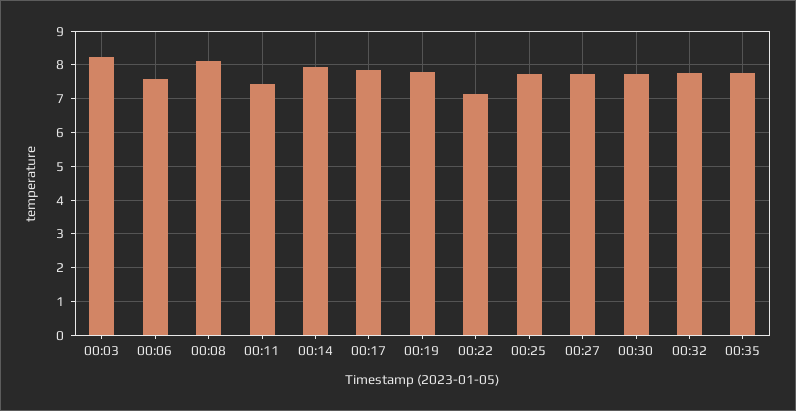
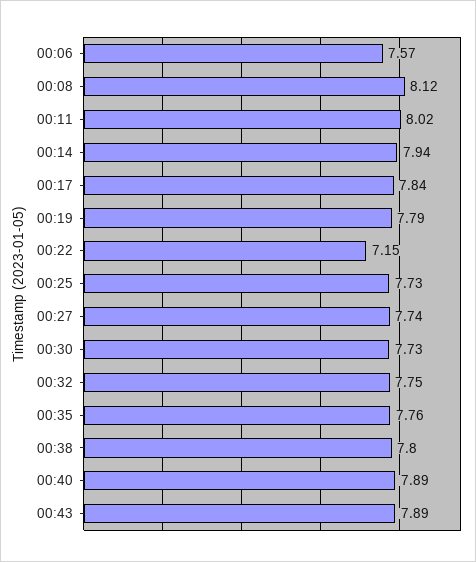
00:03: 8.2 -> none
00:11: 7.4 -> 8.02
00:38: none -> 7.8
00:40: none -> 7.89
00:43: none -> 7.89

